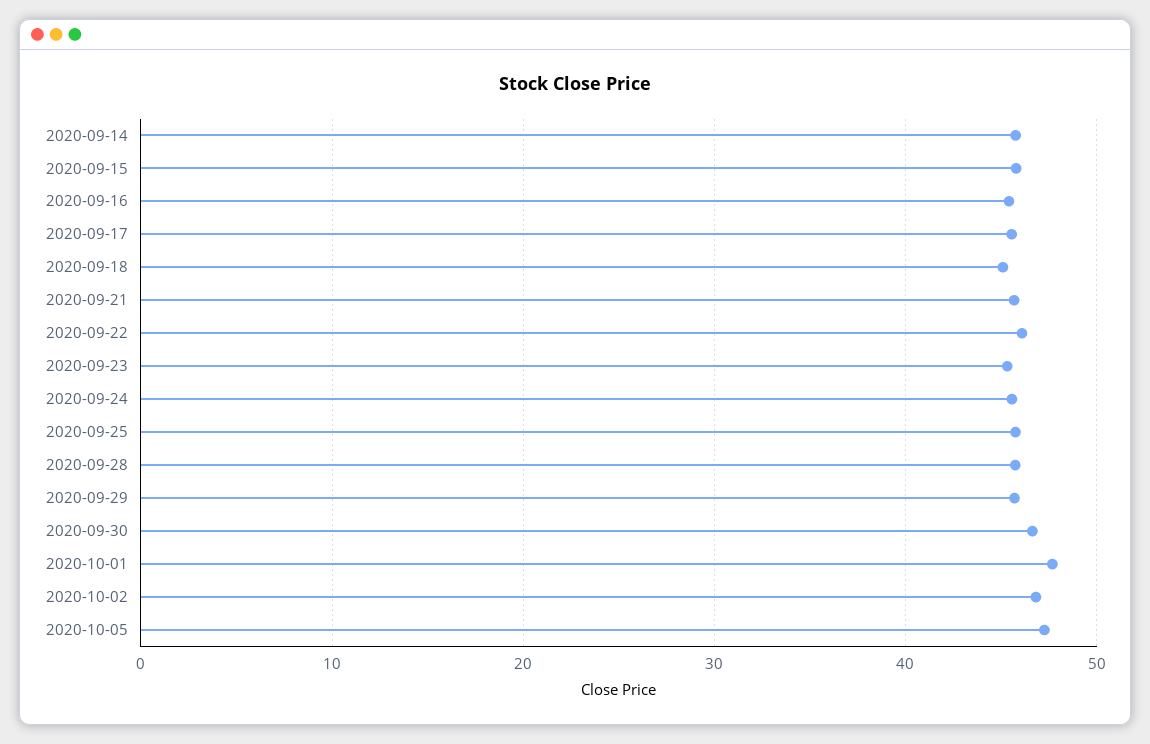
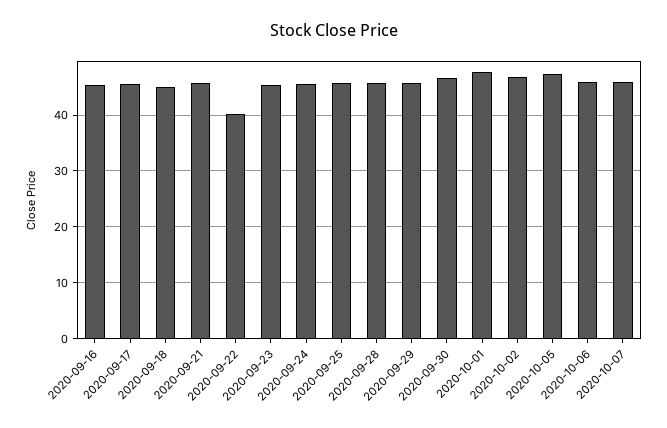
2020-09-14: 46 -> none
2020-09-15: 46 -> none
2020-09-22: 46 -> 40
2020-10-06: none -> 46
2020-10-07: none -> 46

